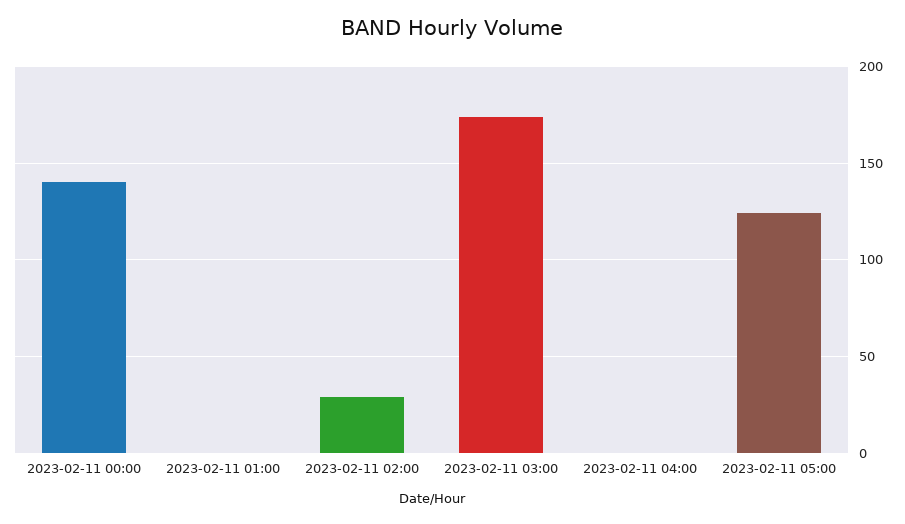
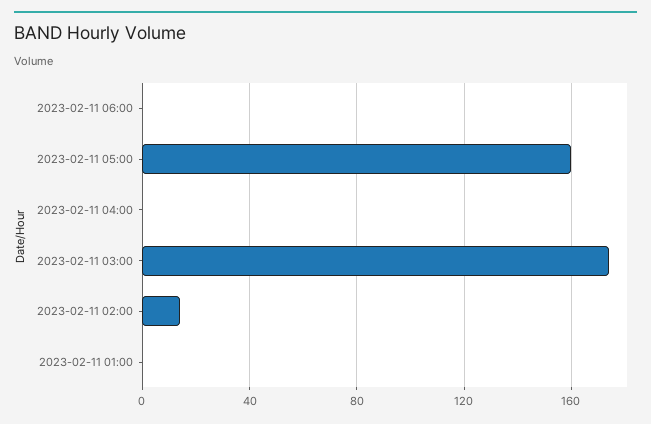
2023-02-11 00:00: 140 -> none
2023-02-11 02:00: 30 -> 15
2023-02-11 05:00: 125 -> 160
2023-02-11 06:00: none -> 0

